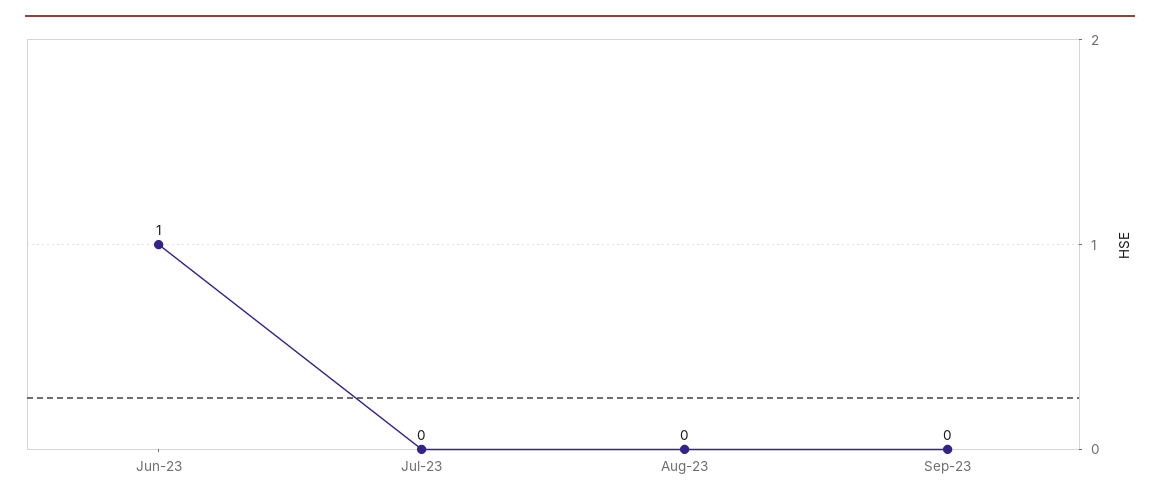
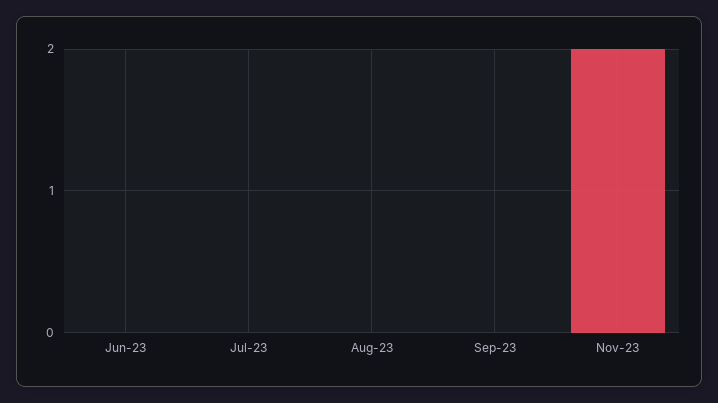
Jun-23: 1 -> 0
Nov-23: none -> 2

